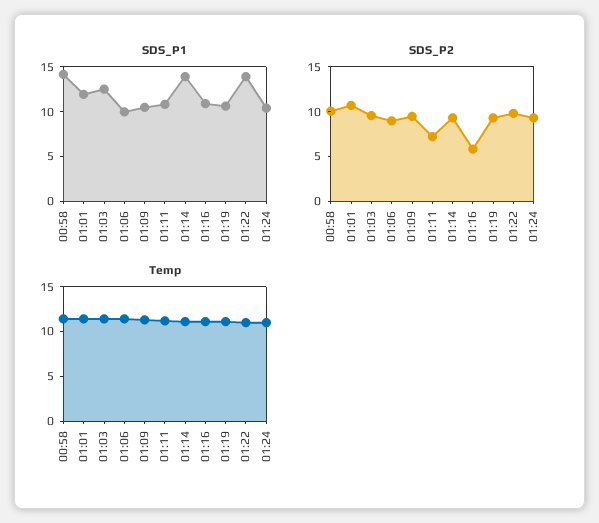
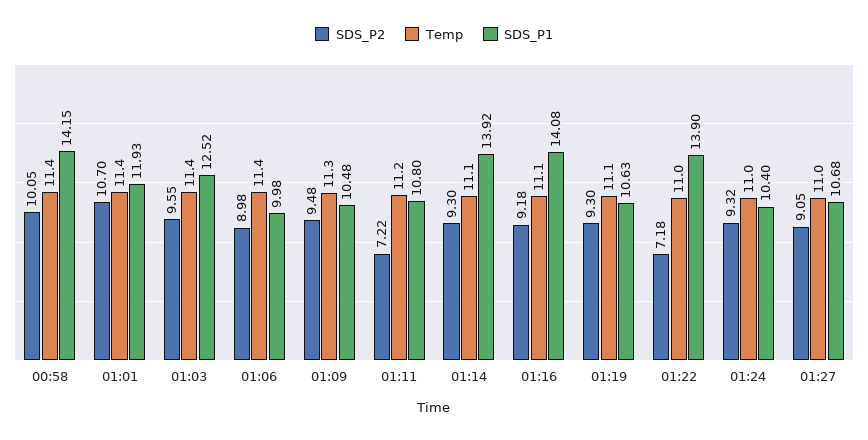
SDS_P1, 01:16: 11 -> 14.08
SDS_P2, 01:16: 6 -> 9.18
SDS_P2, 01:22: 10 -> 7.18
SDS_P2, 01:27: none -> 9.05
Temp, 01:27: none -> 11
SDS_P1, 01:27: none -> 10.68

